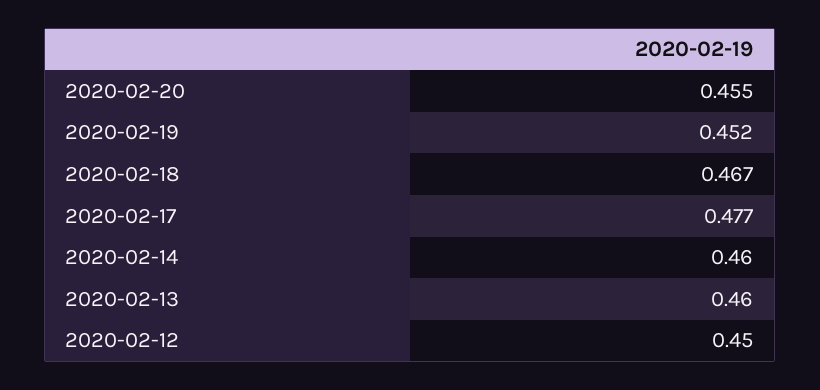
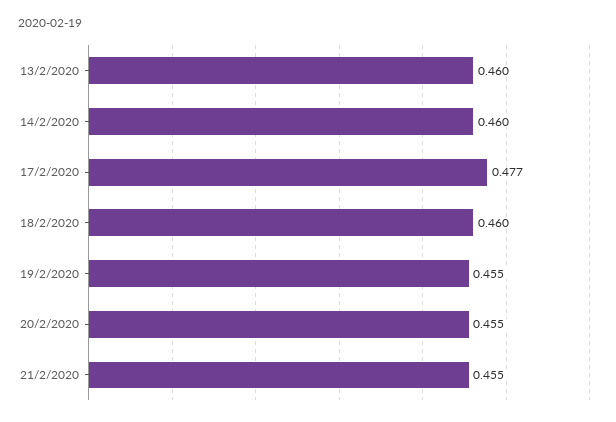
2020-02-19: 0.452 -> 0.455
2020-02-18: 0.467 -> 0.46
2020-02-12: 0.45 -> none
21/2/2020: none -> 0.455

